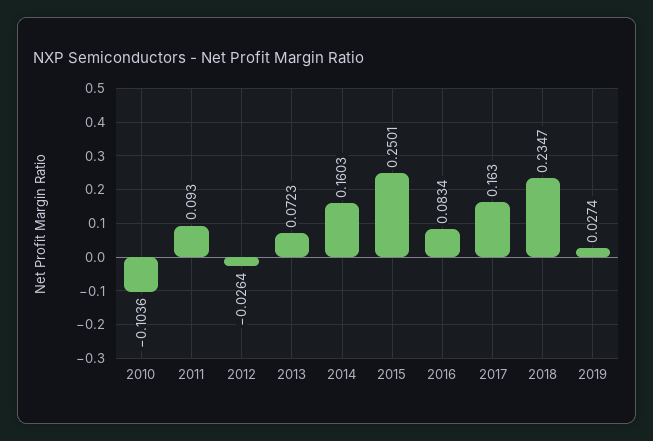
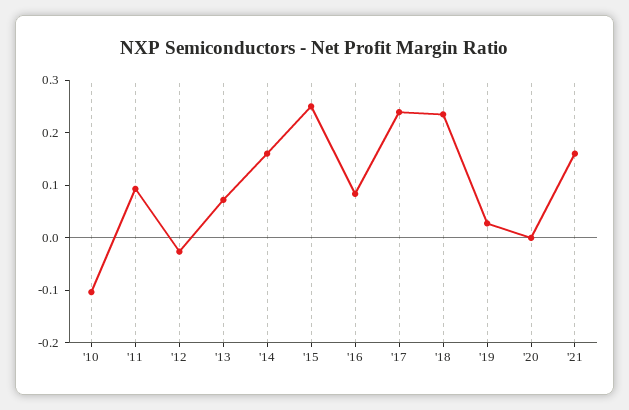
2017: 0.163 -> 0.24
'20: none -> 0
'21: none -> 0.16

